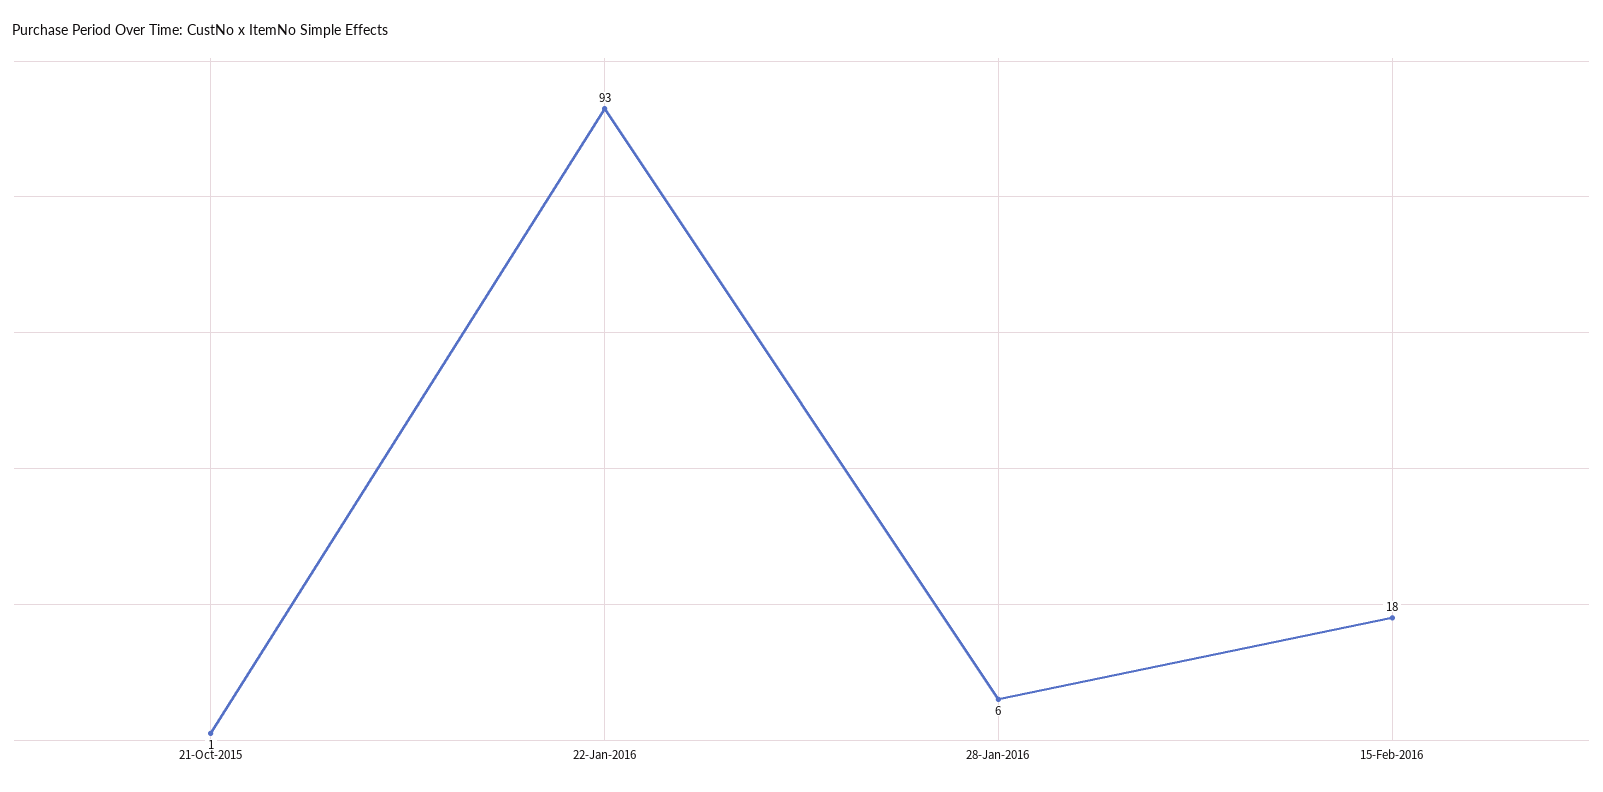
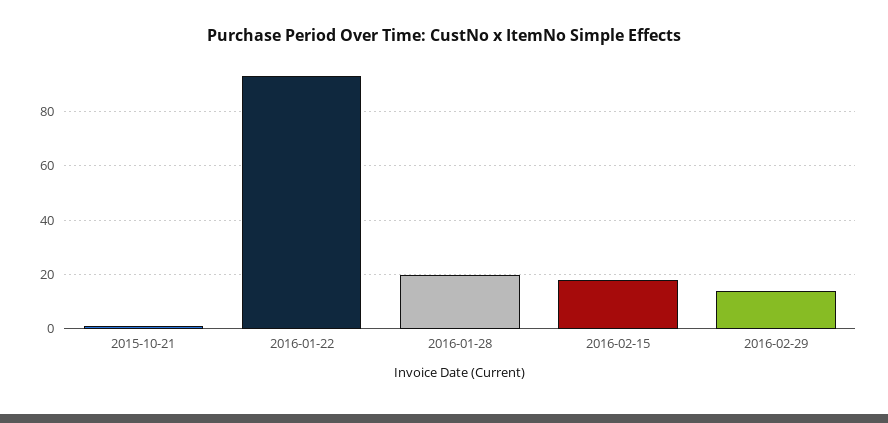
28-Jan-2016: 6 -> 20
2016-02-29: none -> 15

